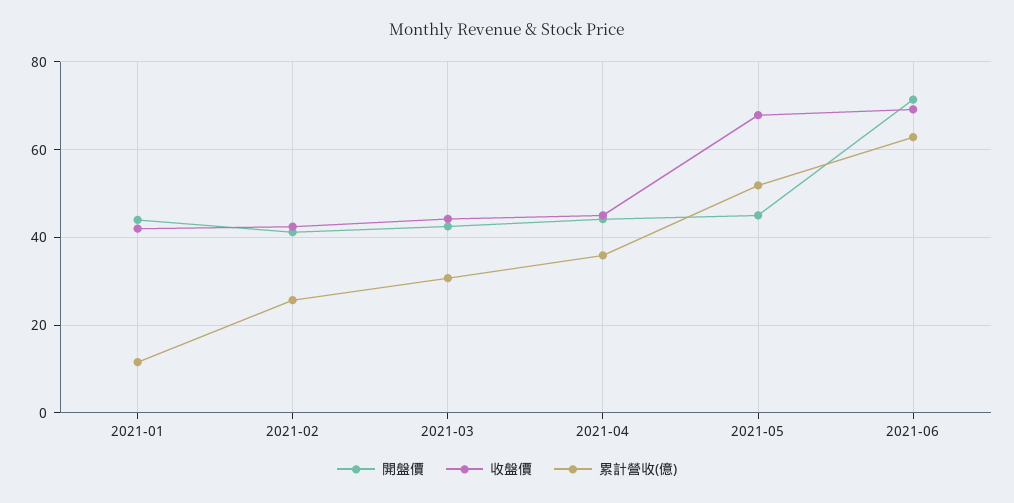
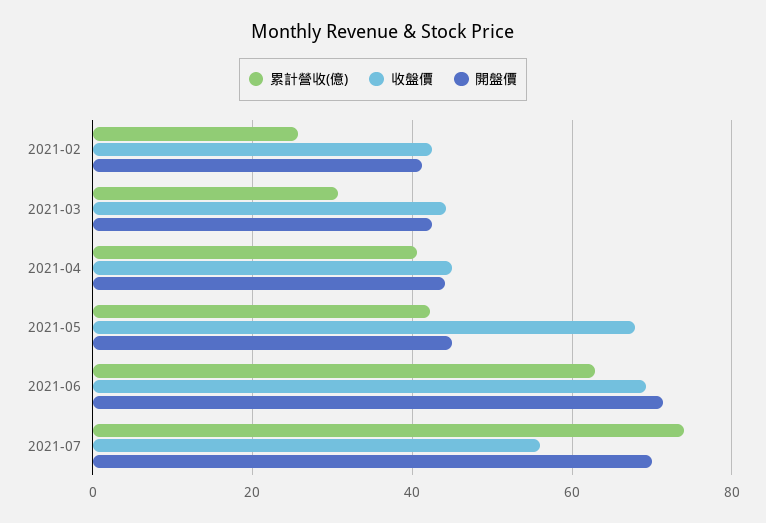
開盤價, 2021-01: 44 -> none
收盤價, 2021-01: 42 -> none
累計營收(億), 2021-01: 12 -> none
累計營收(億), 2021-04: 36 -> 40
累計營收(億), 2021-05: 52 -> 42
累計營收(億), 2021-07: none -> 74
收盤價, 2021-07: none -> 56
開盤價, 2021-07: none -> 70

